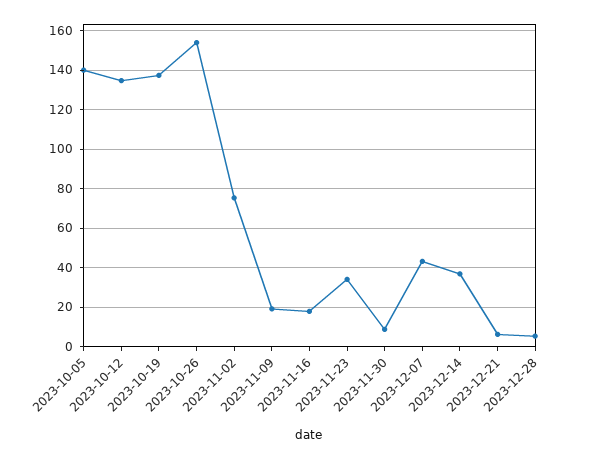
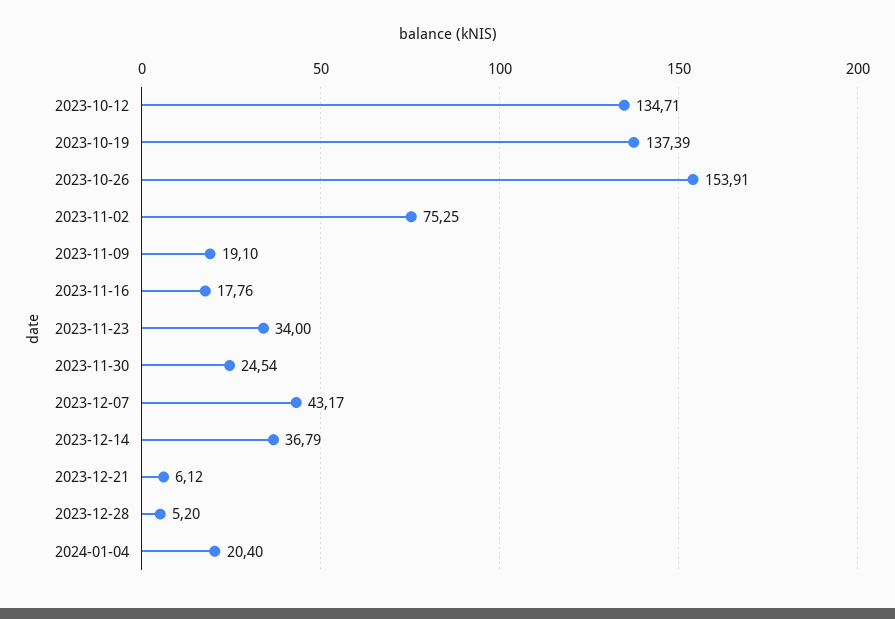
2023-10-05: 140 -> none
2023-11-30: 10 -> 24.54
2024-01-04: none -> 20.4

